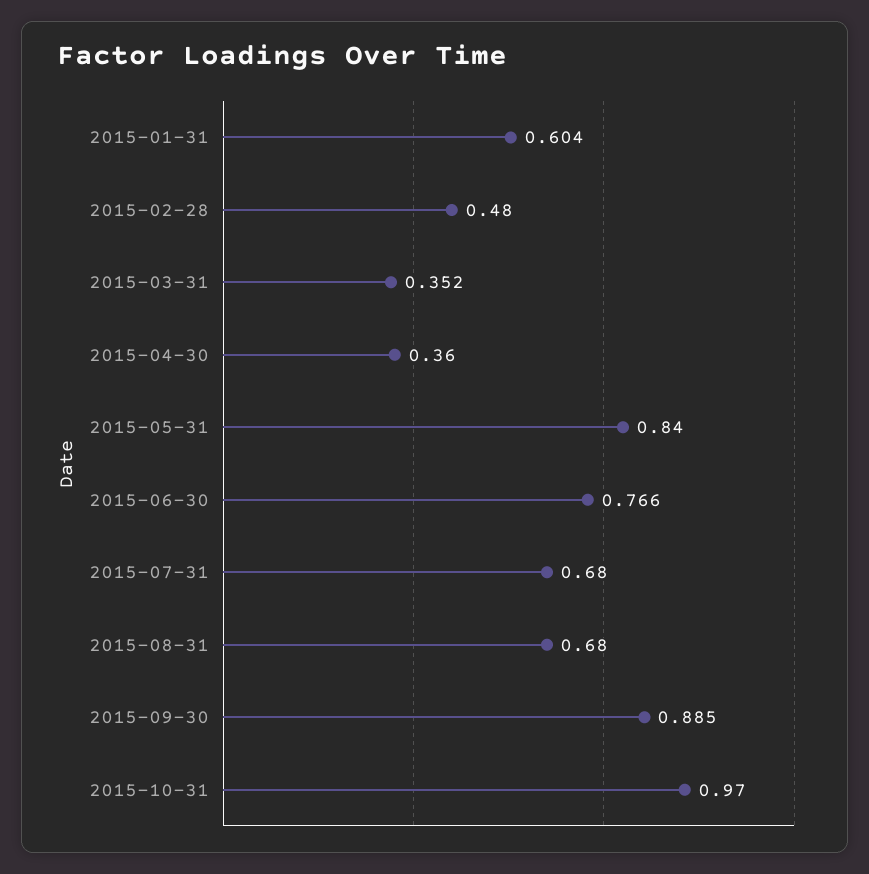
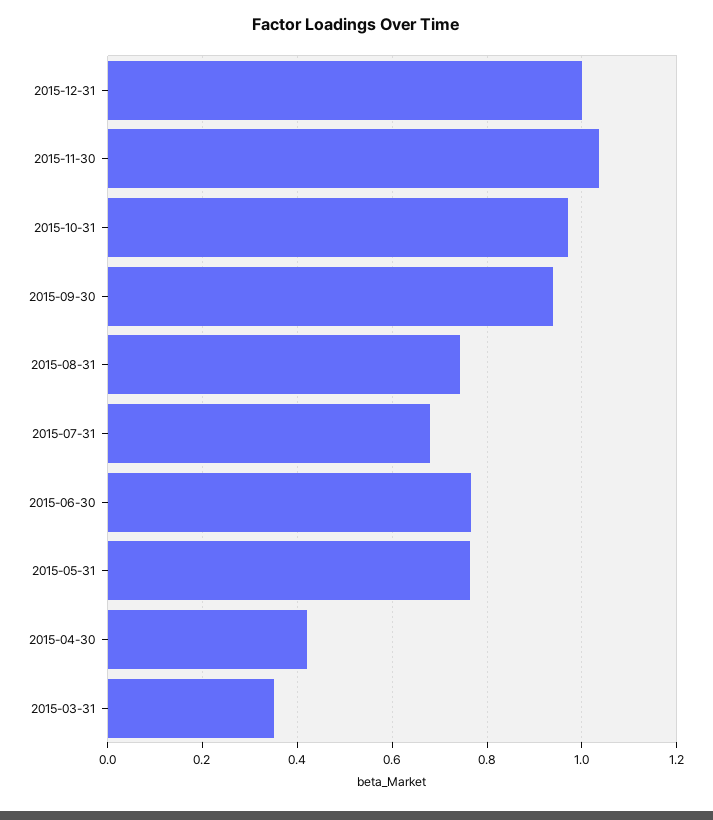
2015-01-31: 0.604 -> none
2015-02-28: 0.48 -> none
2015-04-30: 0.36 -> 0.42
2015-05-31: 0.84 -> 0.76
2015-08-31: 0.68 -> 0.74
2015-09-30: 0.885 -> 0.94
2015-12-31: none -> 1
2015-11-30: none -> 1.04

